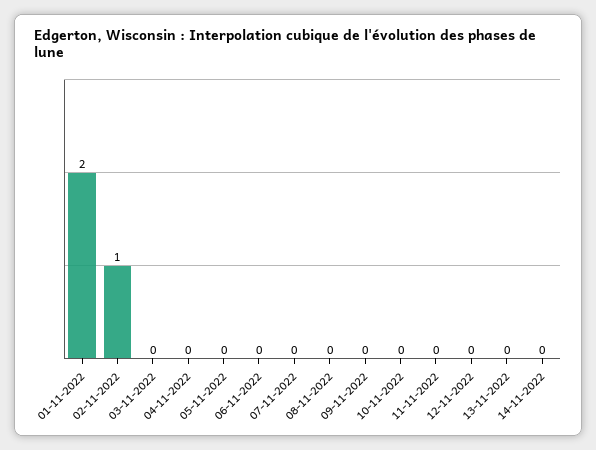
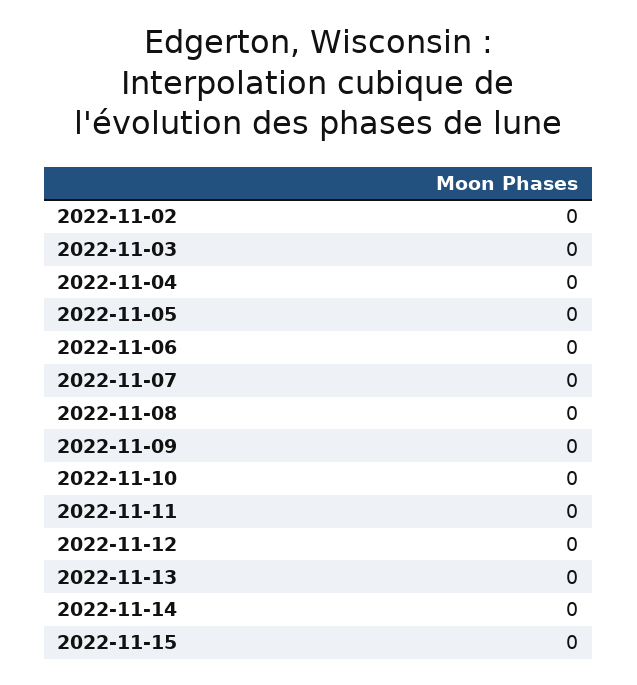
01-11-2022: 2 -> none
02-11-2022: 1 -> 0
2022-11-15: none -> 0

